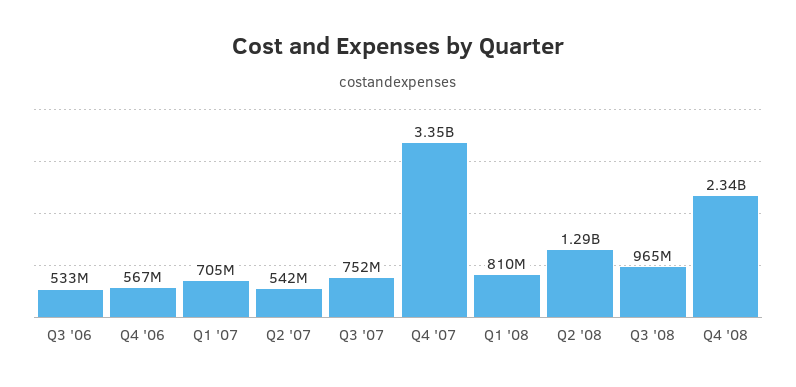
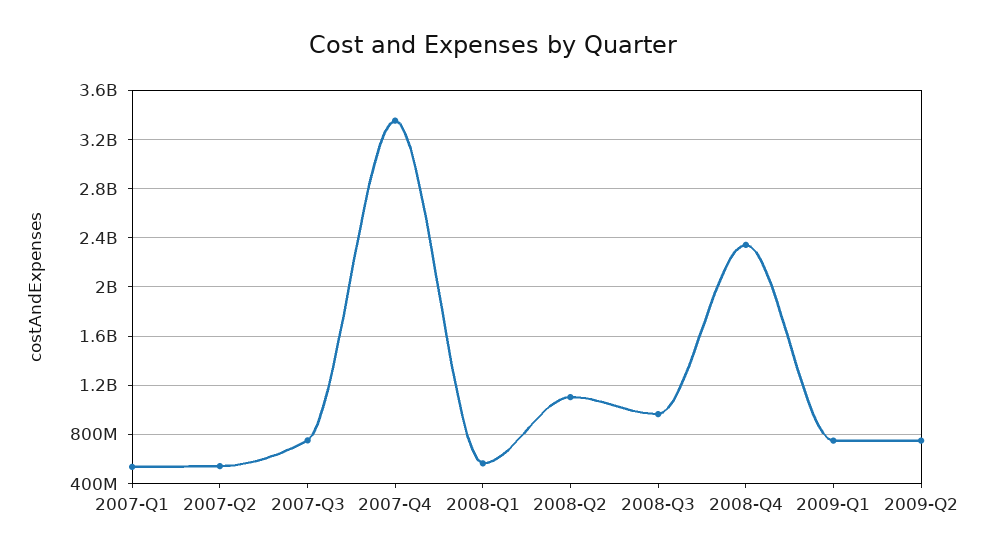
Q3 '06: 533000000 -> none
Q4 '06: 567000000 -> none
Q1 '07: 705000000 -> 550000000
Q1 '08: 810000000 -> 550000000
Q2 '08: 1290000000 -> 1100000000
2009-Q1: none -> 750000000
2009-Q2: none -> 750000000

